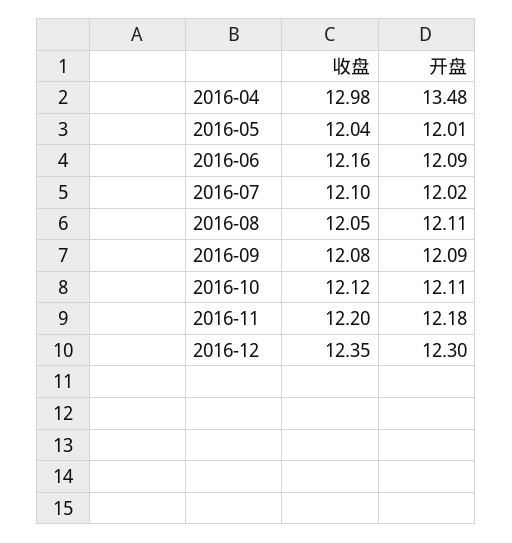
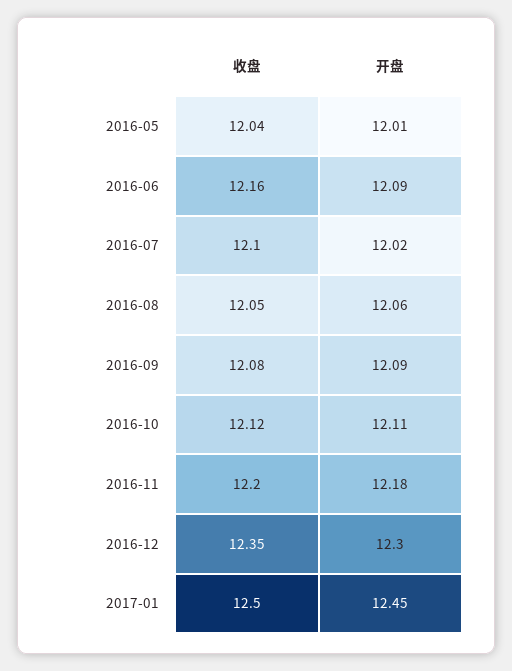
收盘, 2016-04: 12.98 -> none
开盘, 2016-04: 13.48 -> none
开盘, 2016-08: 12.11 -> 12.06
收盘, 2017-01: none -> 12.5
开盘, 2017-01: none -> 12.45

